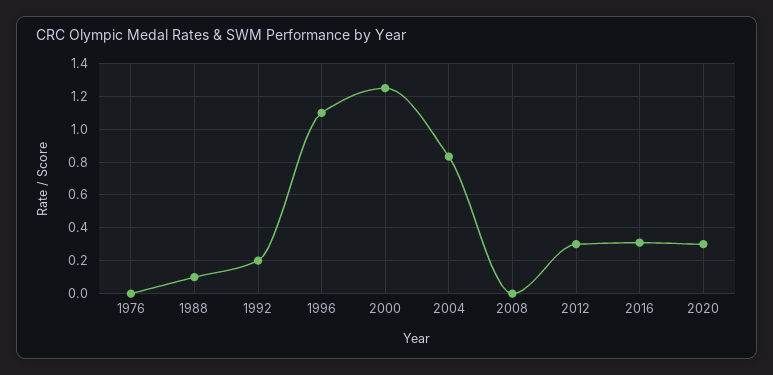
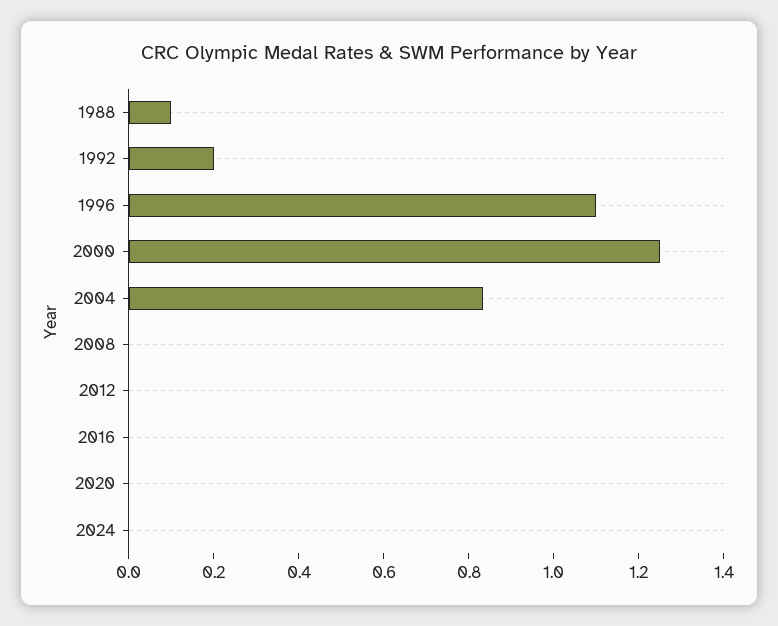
1976: 0 -> none
2012: 0.3 -> 0
2016: 0.3 -> 0
2020: 0.3 -> 0
2024: none -> 0

